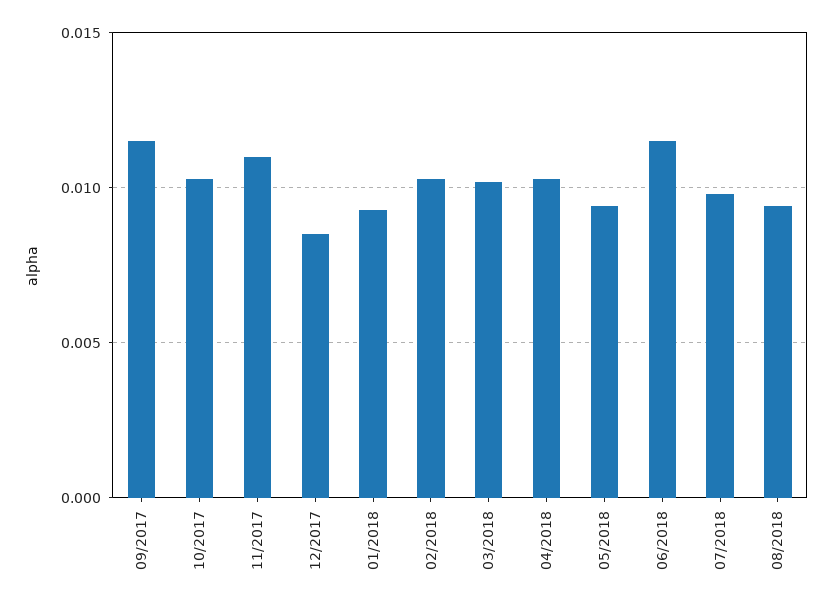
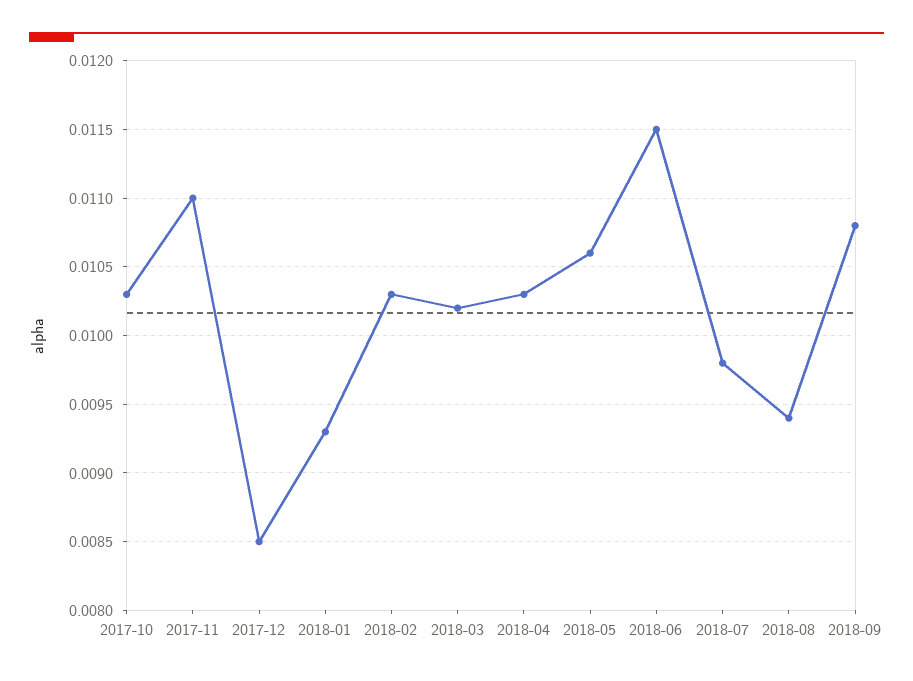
09/2017: 0.0115 -> none
05/2018: 0.0095 -> 0.0106
2018-09: none -> 0.0108

